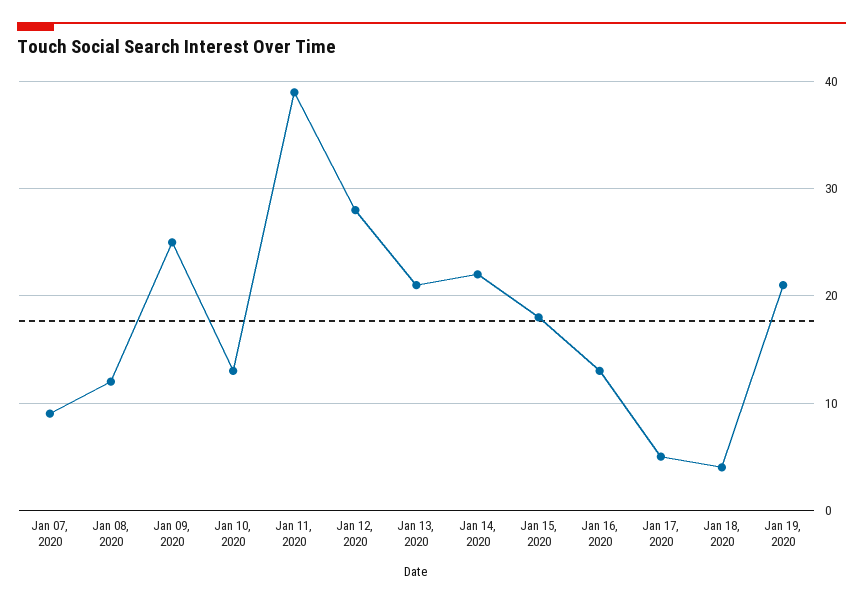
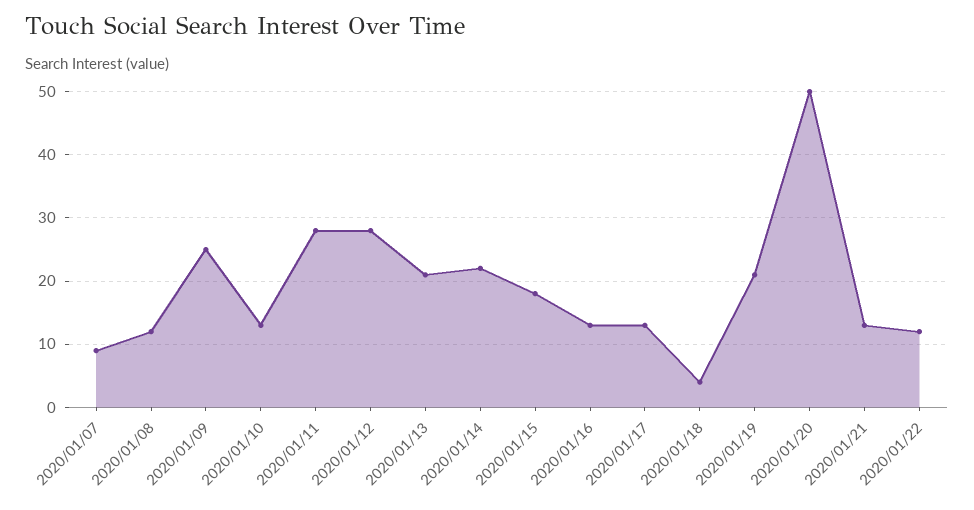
Jan 11, 2020: 39 -> 28
Jan 17, 2020: 5 -> 13
2020/01/20: none -> 50
2020/01/21: none -> 13
2020/01/22: none -> 12

